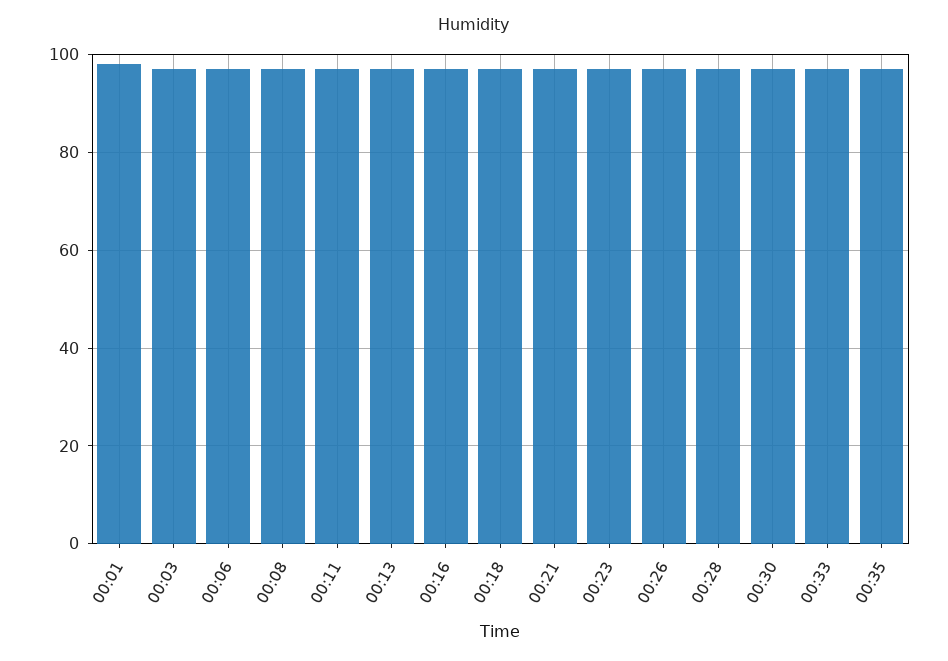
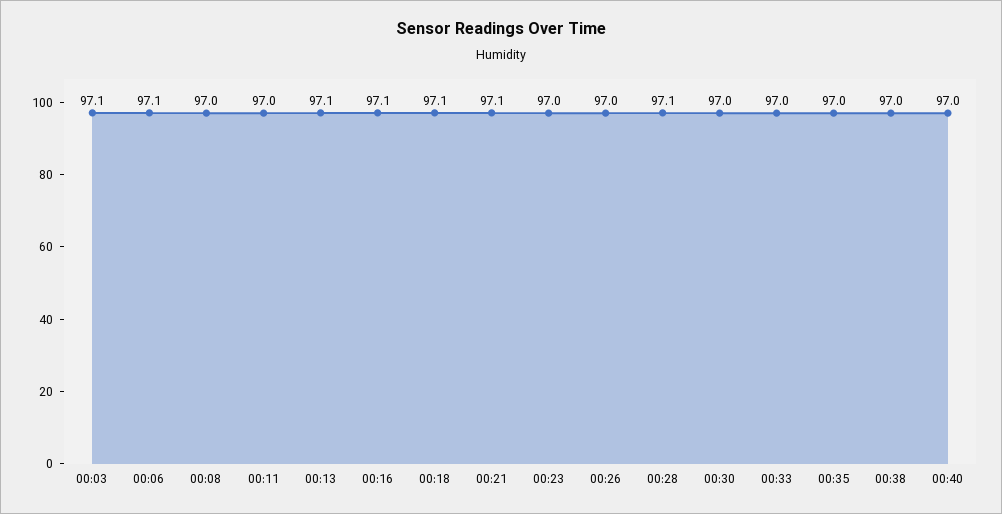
00:01: 98 -> none
00:38: none -> 97
00:40: none -> 97

